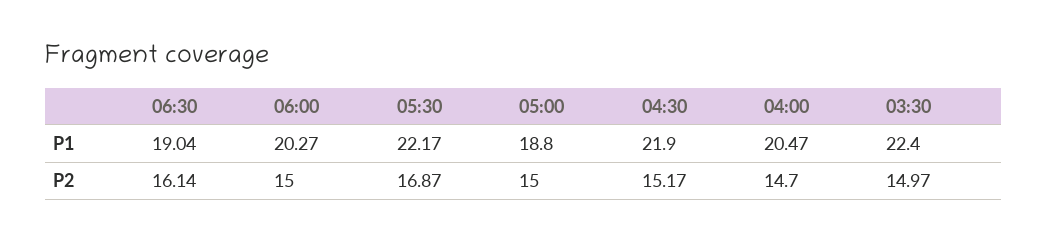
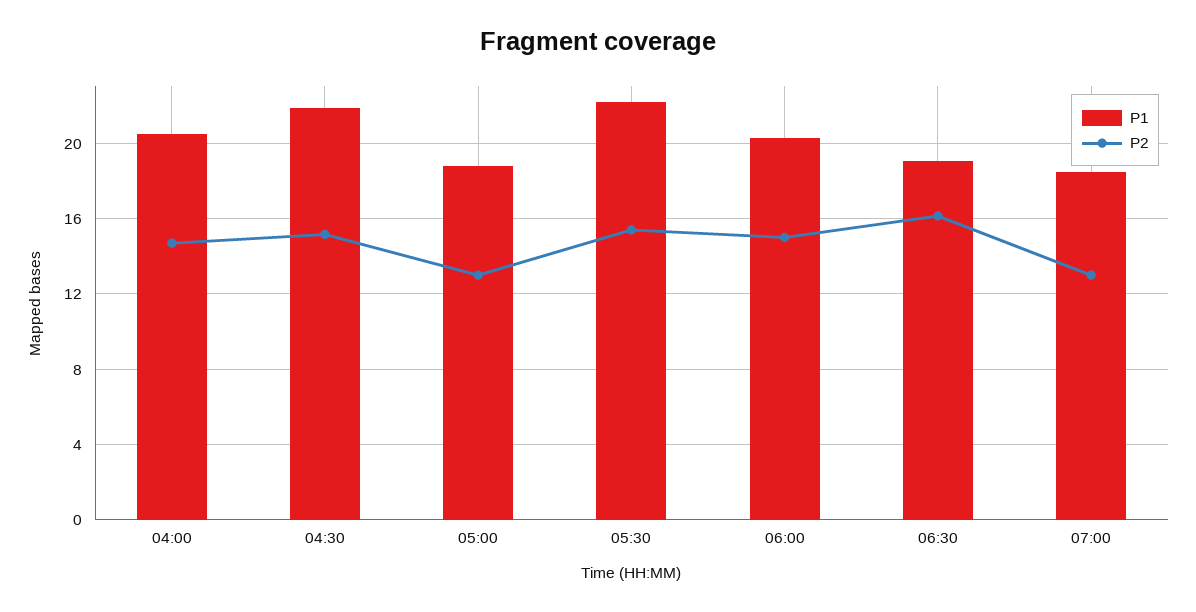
P1, 03:30: 22.4 -> none
P2, 05:30: 16.87 -> 15.5
P2, 05:00: 15 -> 13
P2, 03:30: 14.97 -> none
P1, 07:00: none -> 18.5
P2, 07:00: none -> 13

